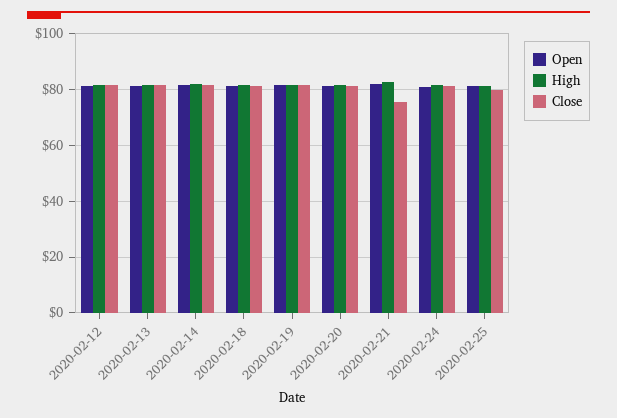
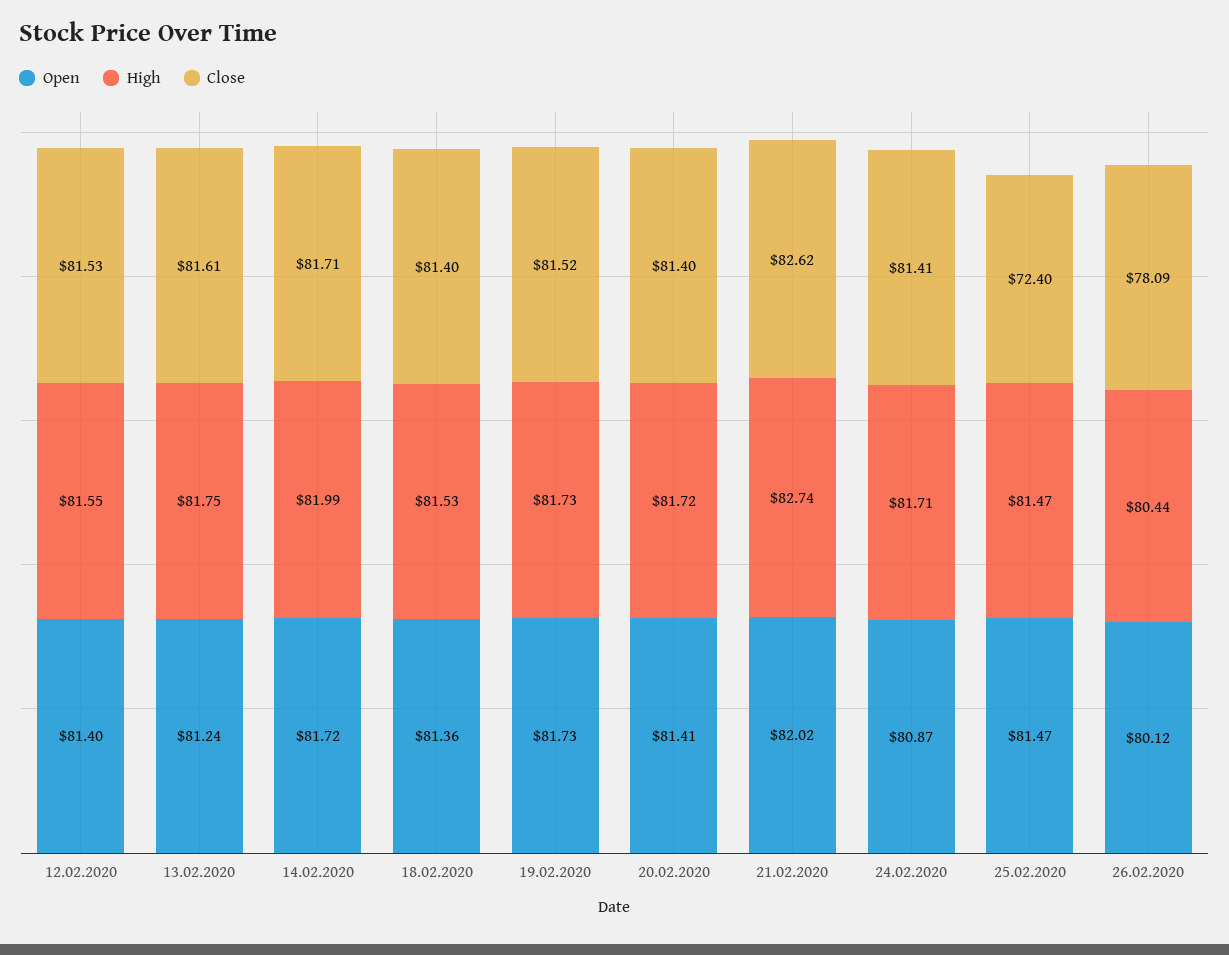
Close, 2020-02-21: 75 -> 82.62
Close, 2020-02-25: 80 -> 72.4
Open, 26.02.2020: none -> 80.12
High, 26.02.2020: none -> 80.44
Close, 26.02.2020: none -> 78.09

